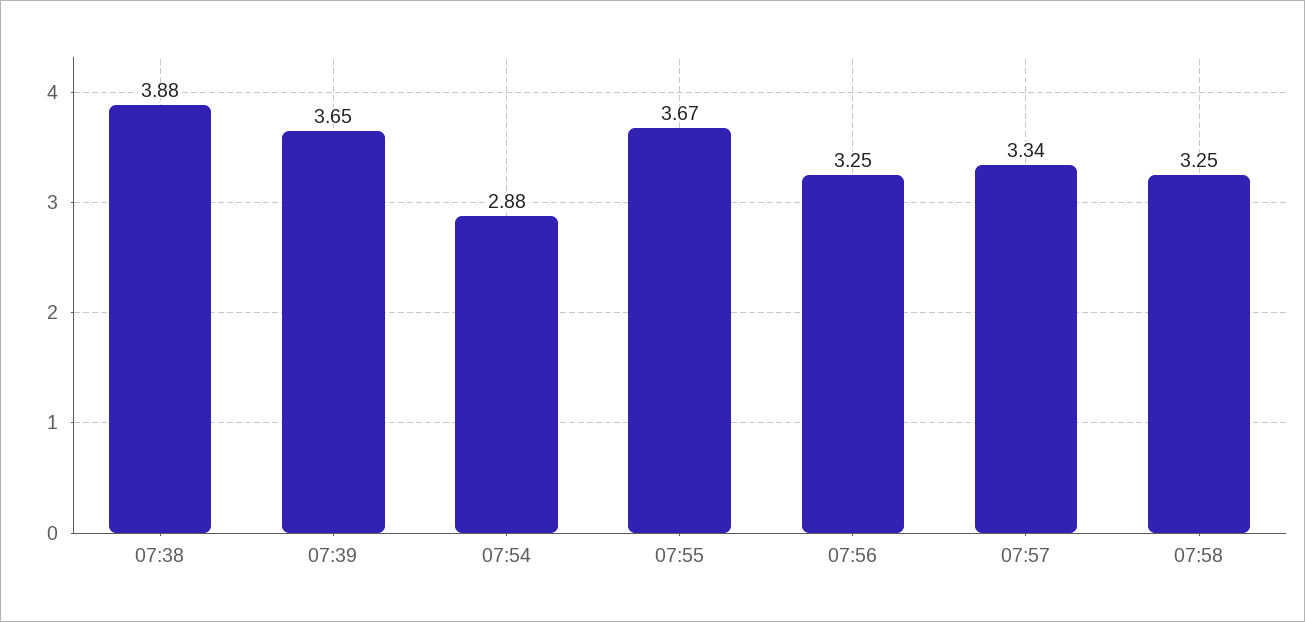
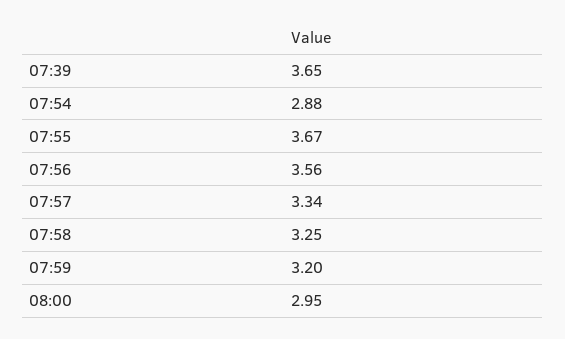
07:38: 3.88 -> none
07:56: 3.25 -> 3.56
07:59: none -> 3.2
08:00: none -> 2.95

